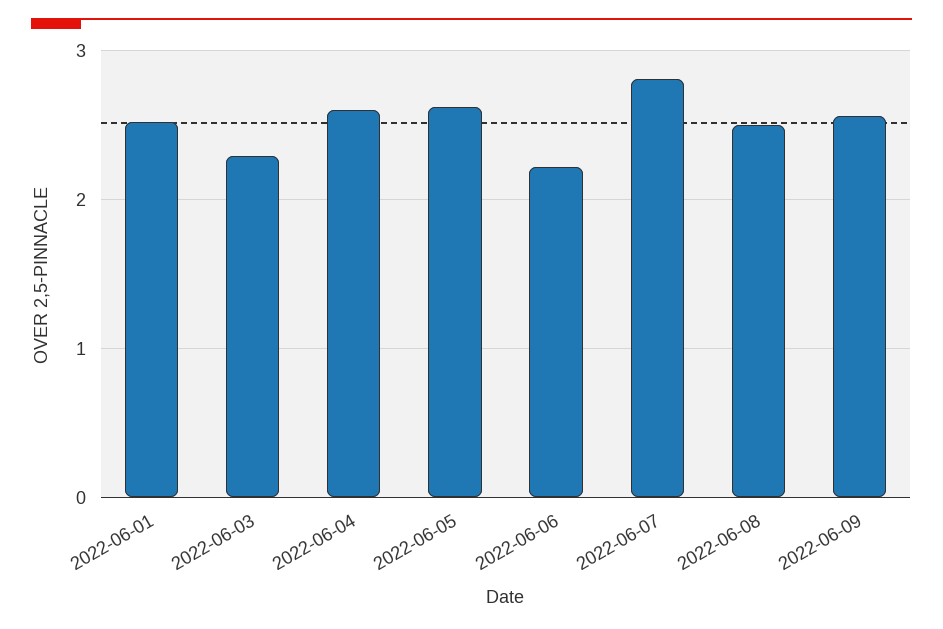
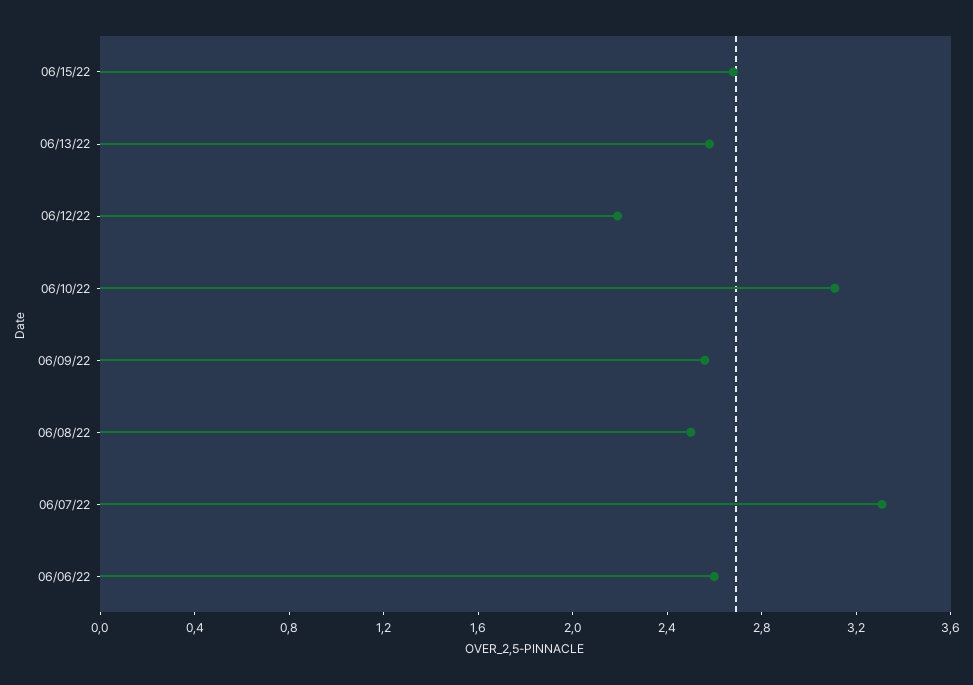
2022-06-01: 2.5 -> none
2022-06-03: 2.3 -> none
2022-06-04: 2.6 -> none
2022-06-05: 2.6 -> none
2022-06-06: 2.2 -> 2.6
2022-06-07: 2.8 -> 3.3
06/15/22: none -> 2.7
06/13/22: none -> 2.6
06/12/22: none -> 2.2
06/10/22: none -> 3.1

